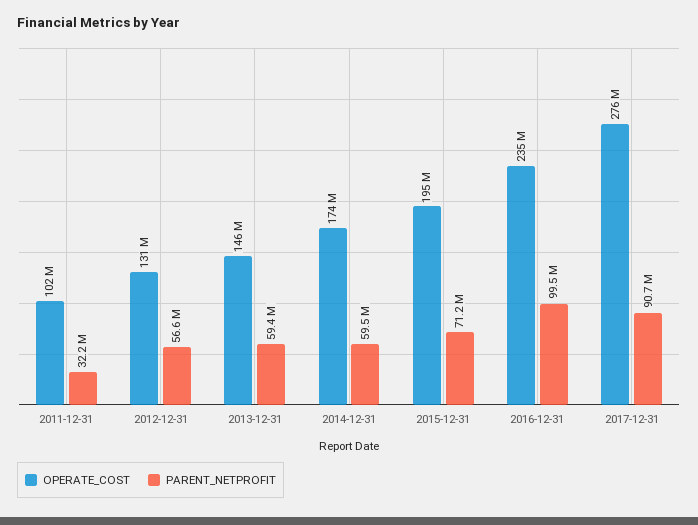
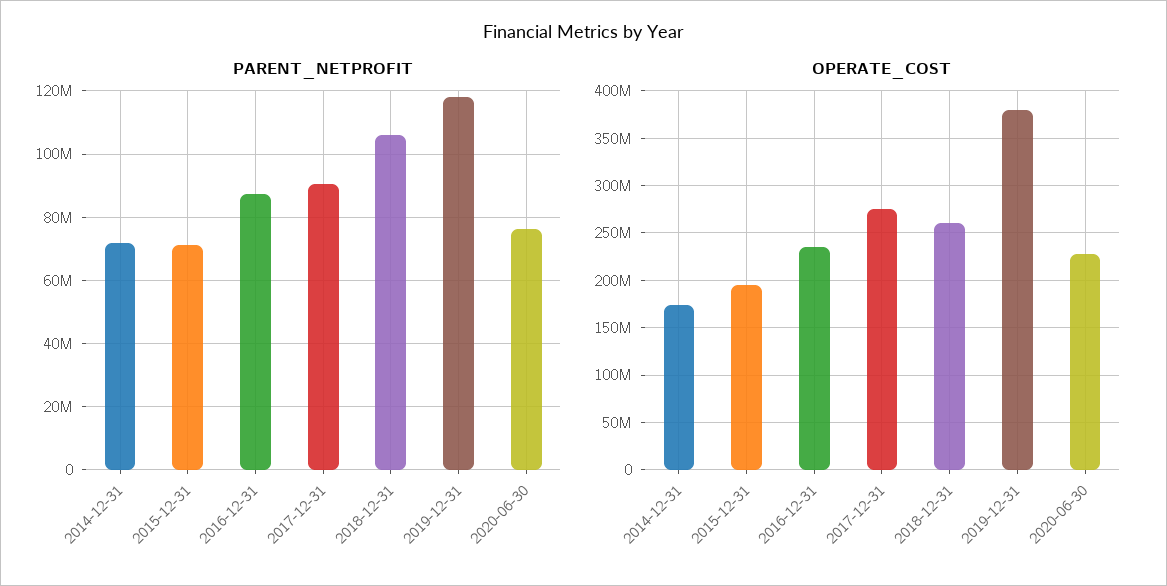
OPERATE_COST, 2011-12-31: 102000000 -> none
PARENT_NETPROFIT, 2011-12-31: 32200000 -> none
OPERATE_COST, 2012-12-31: 131000000 -> none
PARENT_NETPROFIT, 2012-12-31: 56600000 -> none
OPERATE_COST, 2013-12-31: 146000000 -> none
PARENT_NETPROFIT, 2013-12-31: 59400000 -> none
PARENT_NETPROFIT, 2014-12-31: 59500000 -> 72000000
PARENT_NETPROFIT, 2016-12-31: 99500000 -> 88000000
PARENT_NETPROFIT, 2018-12-31: none -> 106000000
PARENT_NETPROFIT, 2019-12-31: none -> 118000000
PARENT_NETPROFIT, 2020-06-30: none -> 76000000
OPERATE_COST, 2018-12-31: none -> 260000000
OPERATE_COST, 2019-12-31: none -> 380000000
OPERATE_COST, 2020-06-30: none -> 230000000

